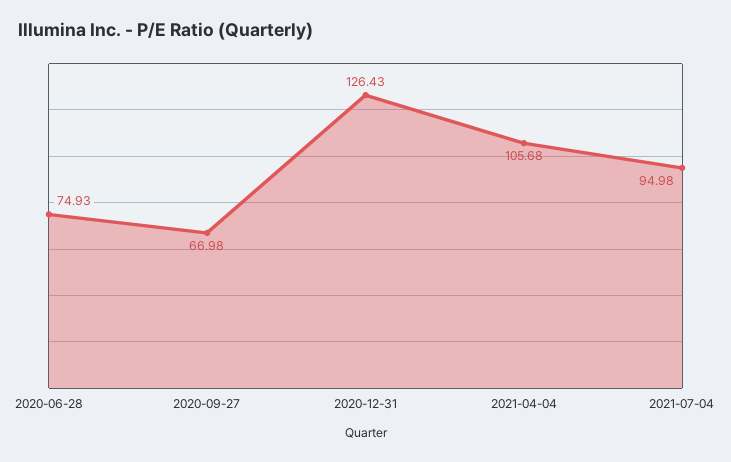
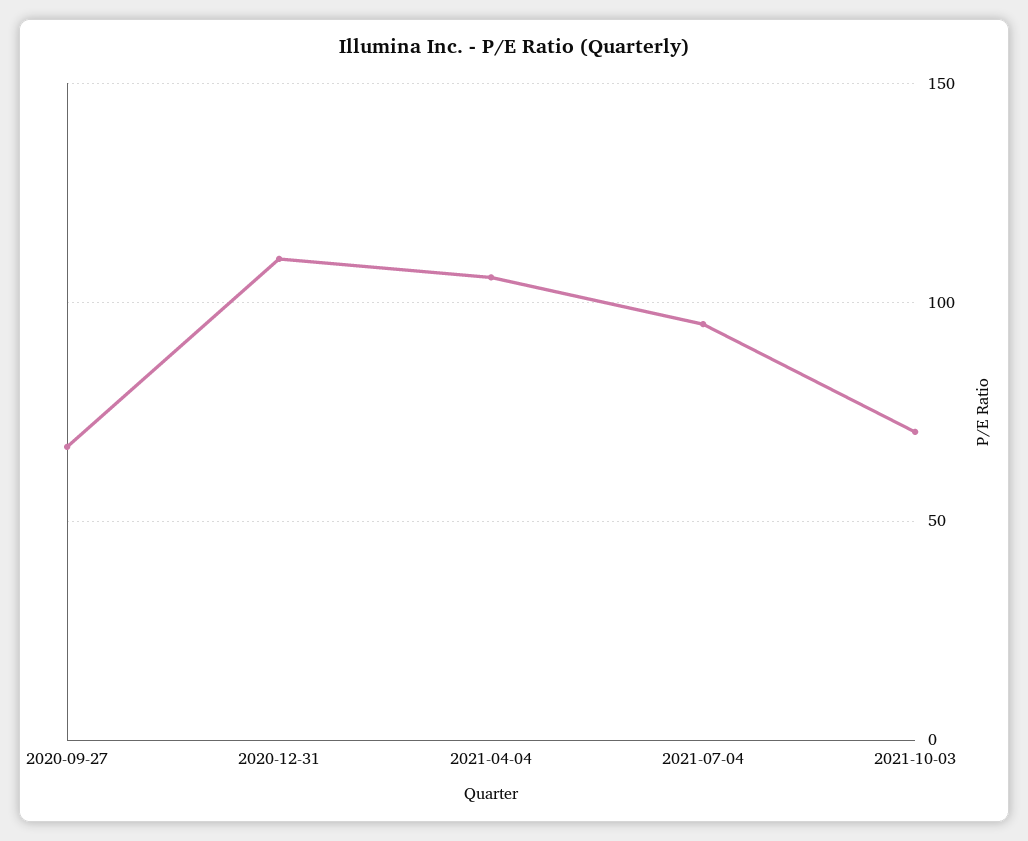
2020-06-28: 74.93 -> none
2020-12-31: 126.43 -> 110
2021-10-03: none -> 70

